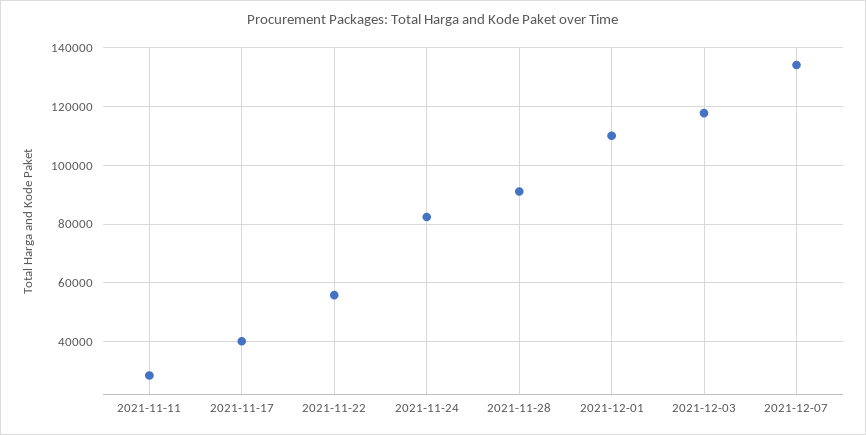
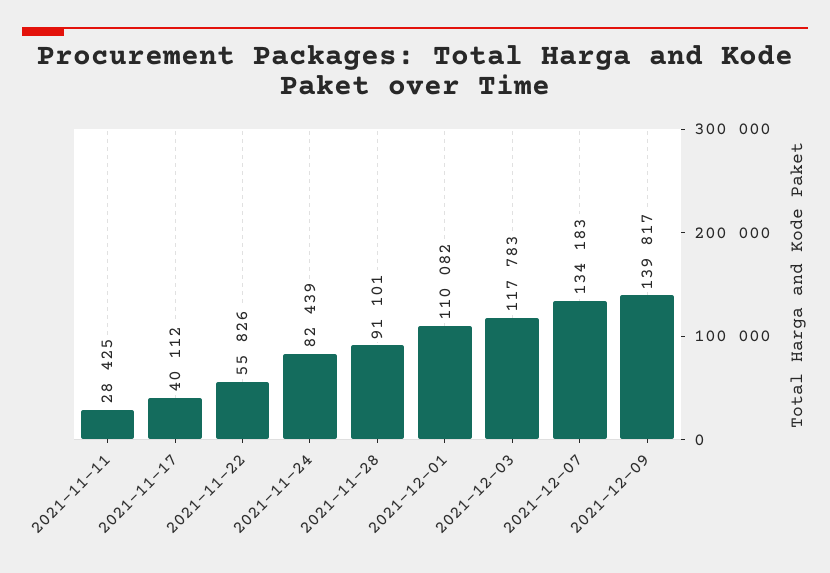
2021-12-09: none -> 139817

